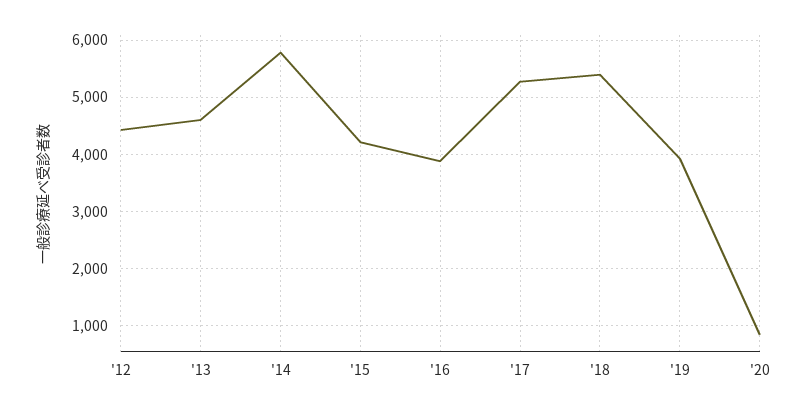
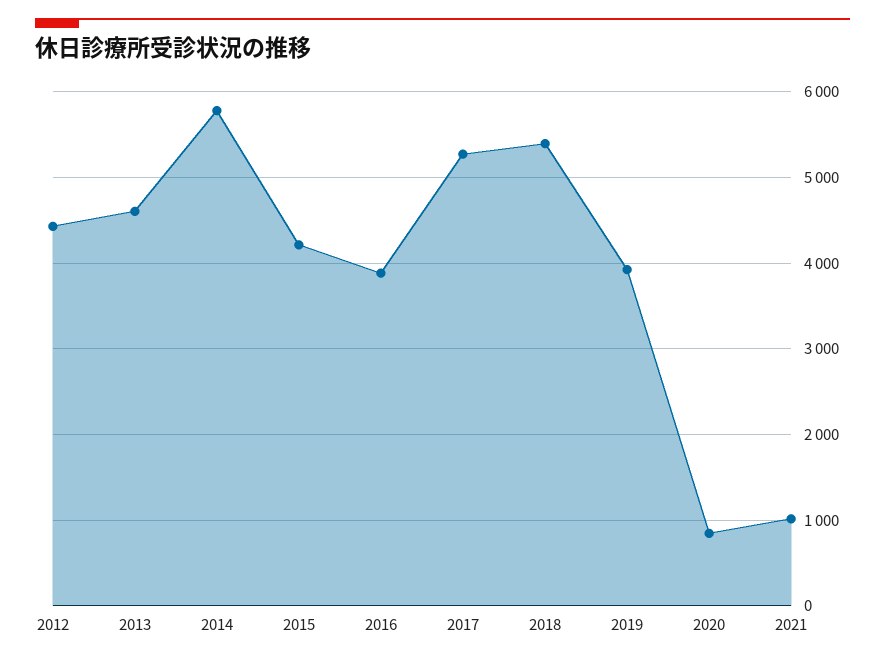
2021: none -> 1000

